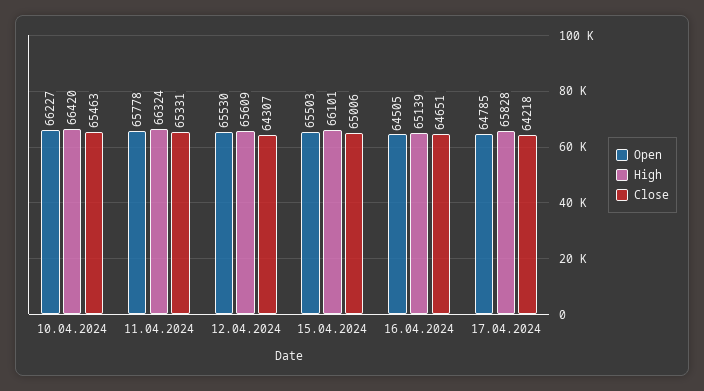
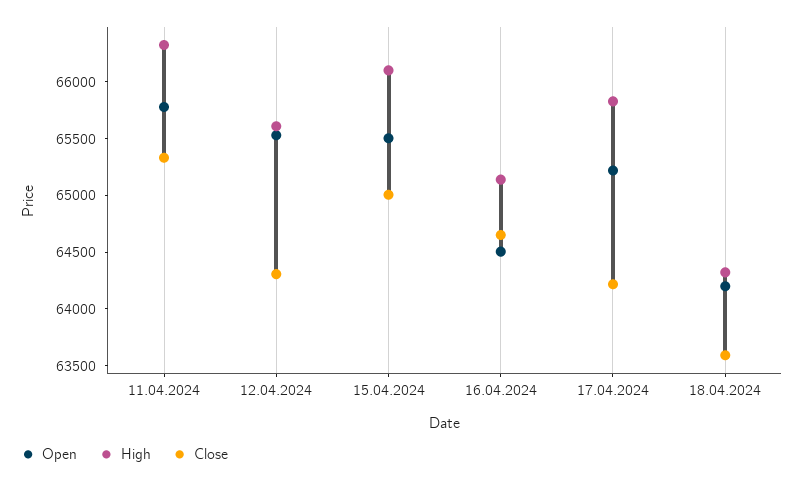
Open, 10.04.2024: 66227 -> none
High, 10.04.2024: 66420 -> none
Close, 10.04.2024: 65463 -> none
Open, 17.04.2024: 64785 -> 65200
Open, 18.04.2024: none -> 64200
High, 18.04.2024: none -> 64300
Close, 18.04.2024: none -> 63600

